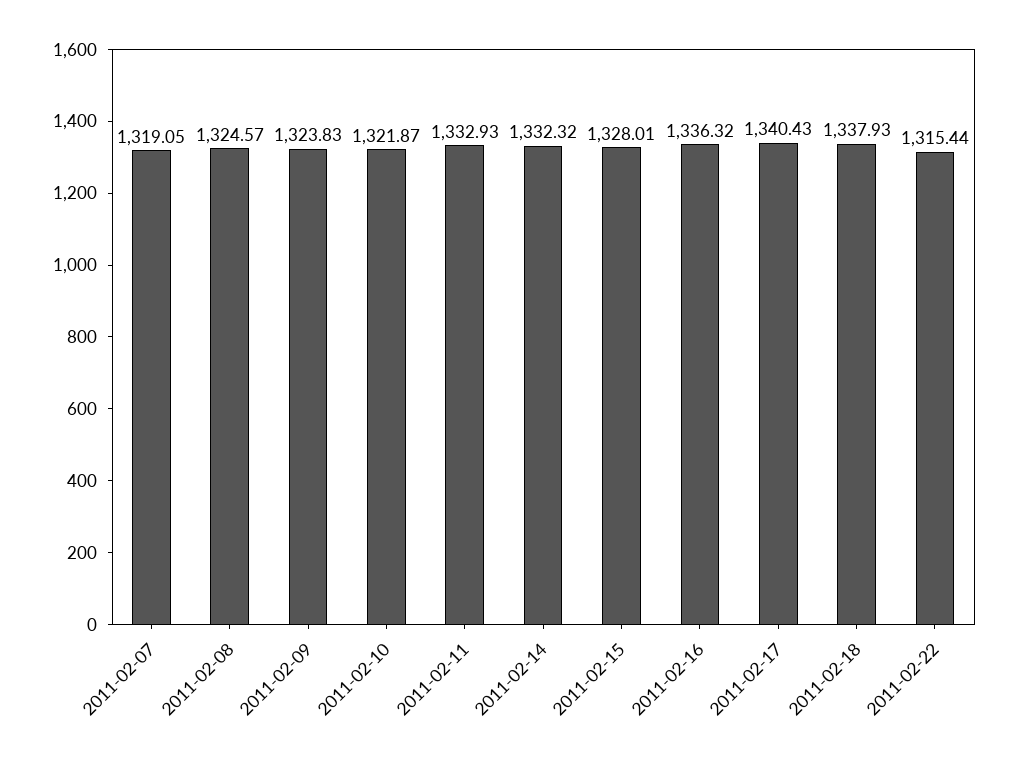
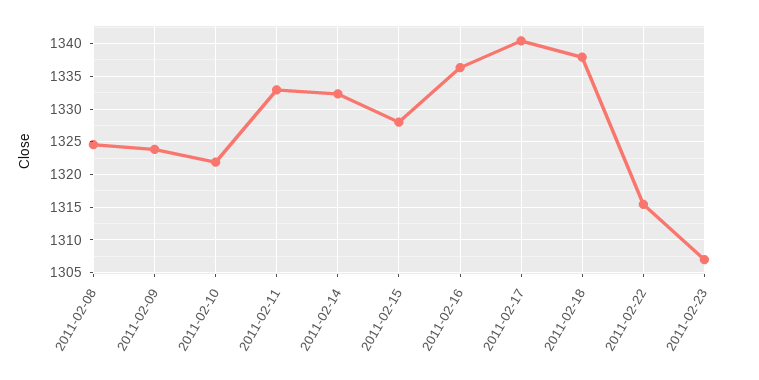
2011-02-07: 1319.05 -> none
2011-02-23: none -> 1307

